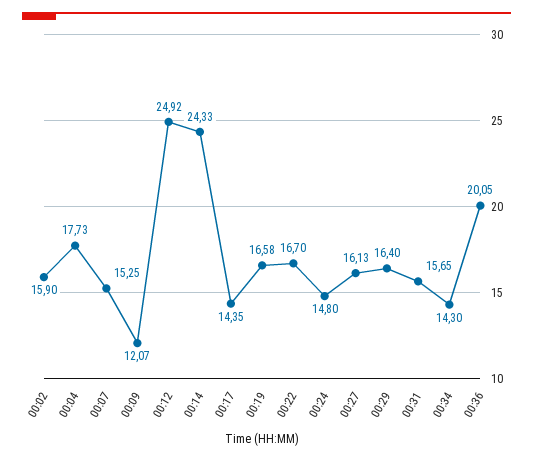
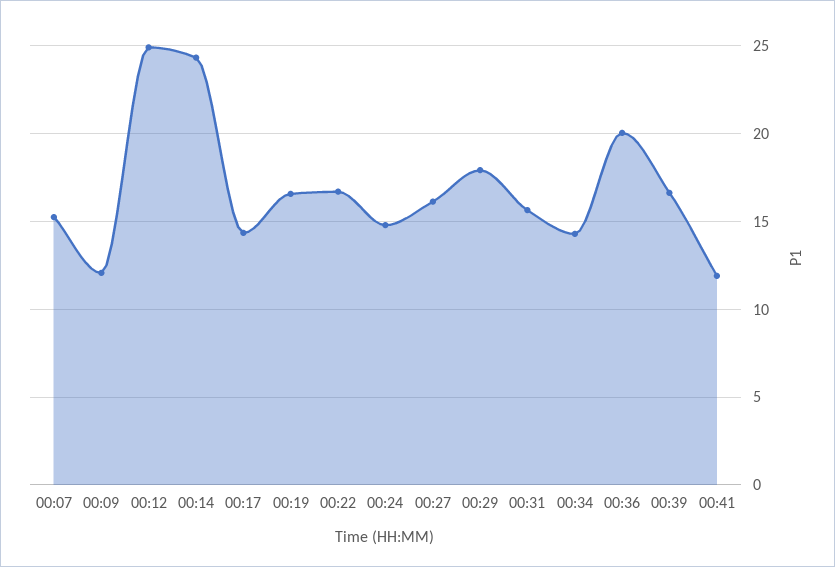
00:02: 15.9 -> none
00:04: 17.73 -> none
00:29: 16.4 -> 18
00:39: none -> 16.5
00:41: none -> 12

